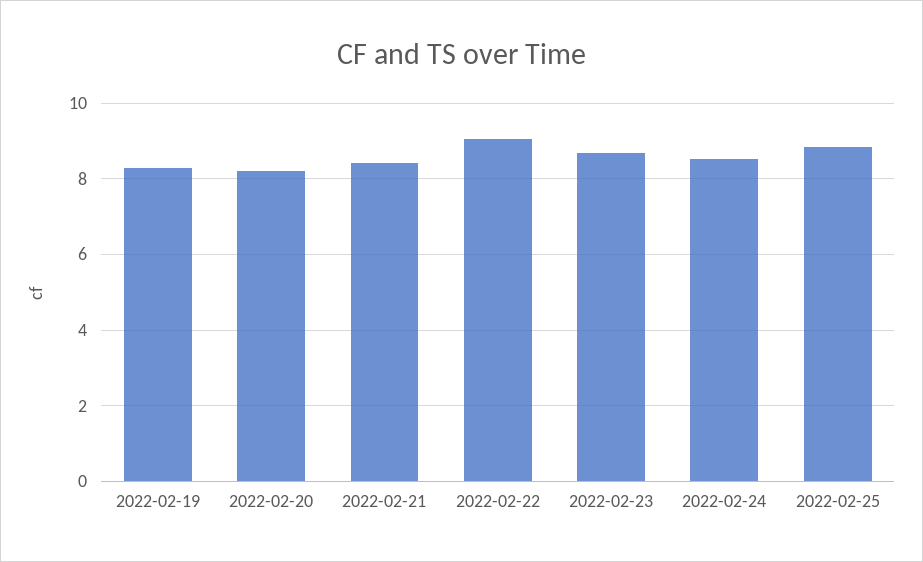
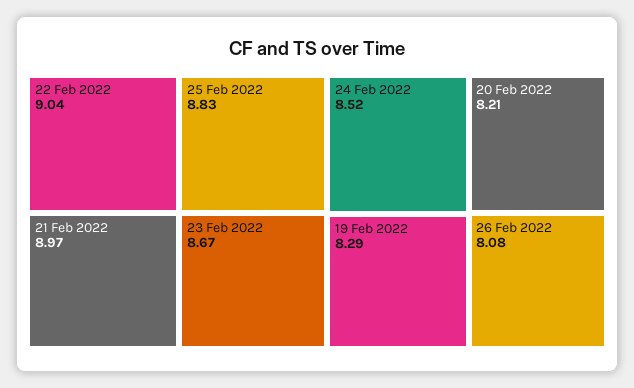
2022-02-21: 8.4 -> 8.97
26 Feb 2022: none -> 8.08

